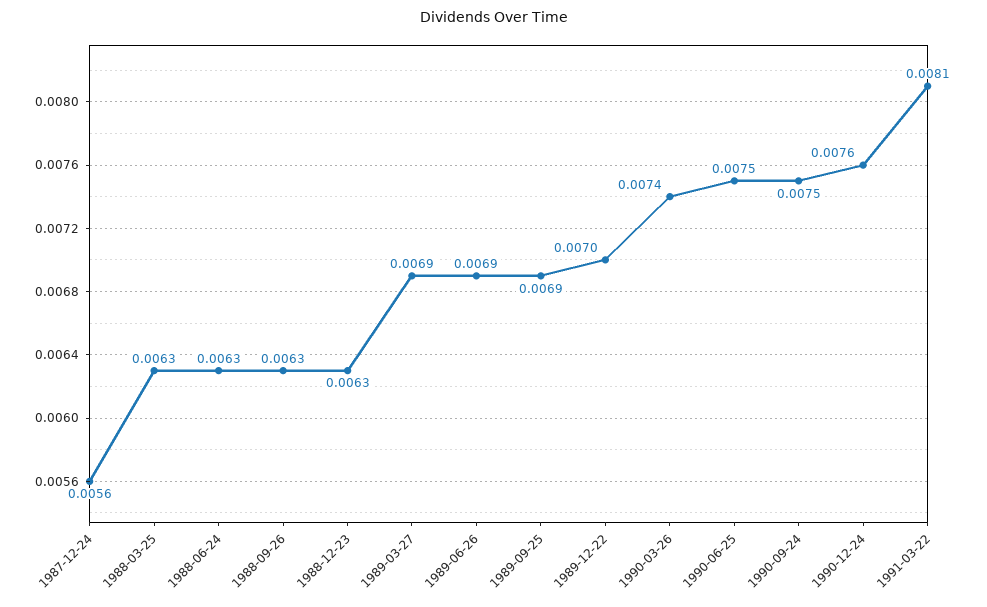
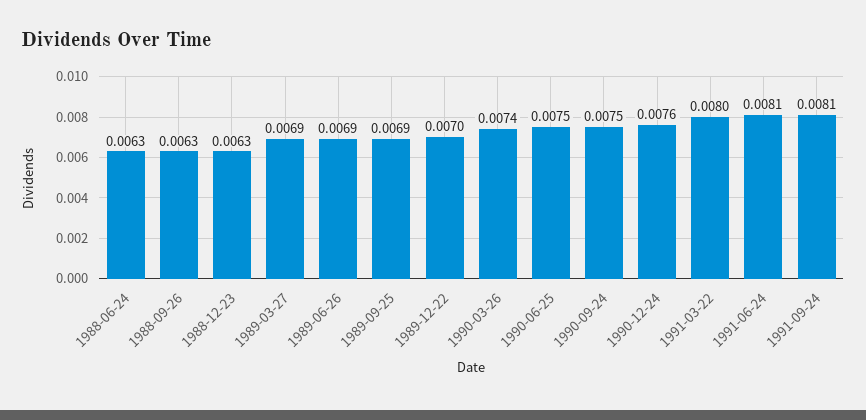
1987-12-24: 0.0056 -> none
1988-03-25: 0.0063 -> none
1991-03-22: 0.0081 -> 0.008
1991-06-24: none -> 0.0081
1991-09-24: none -> 0.0081

